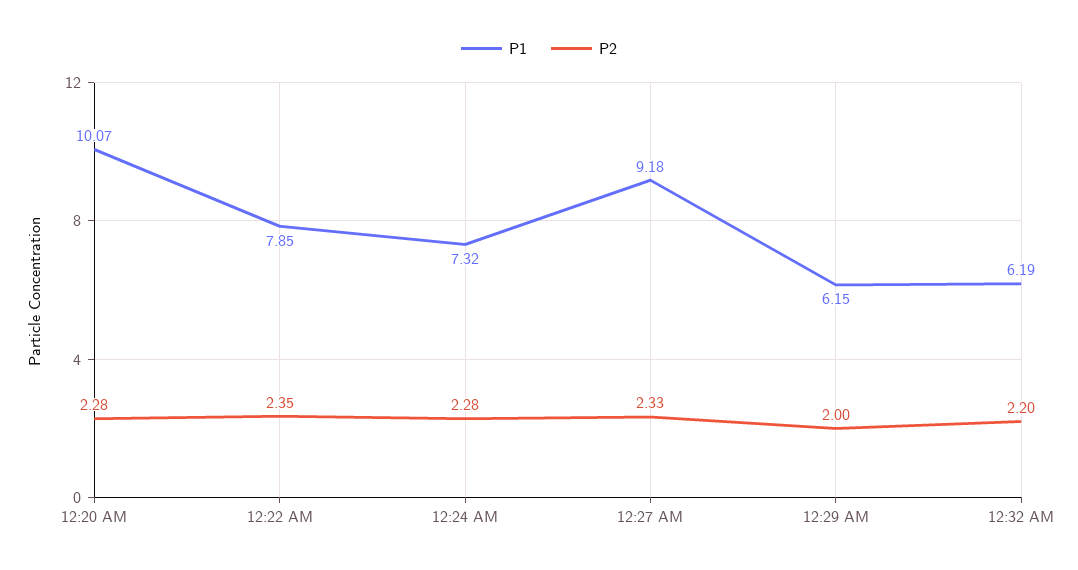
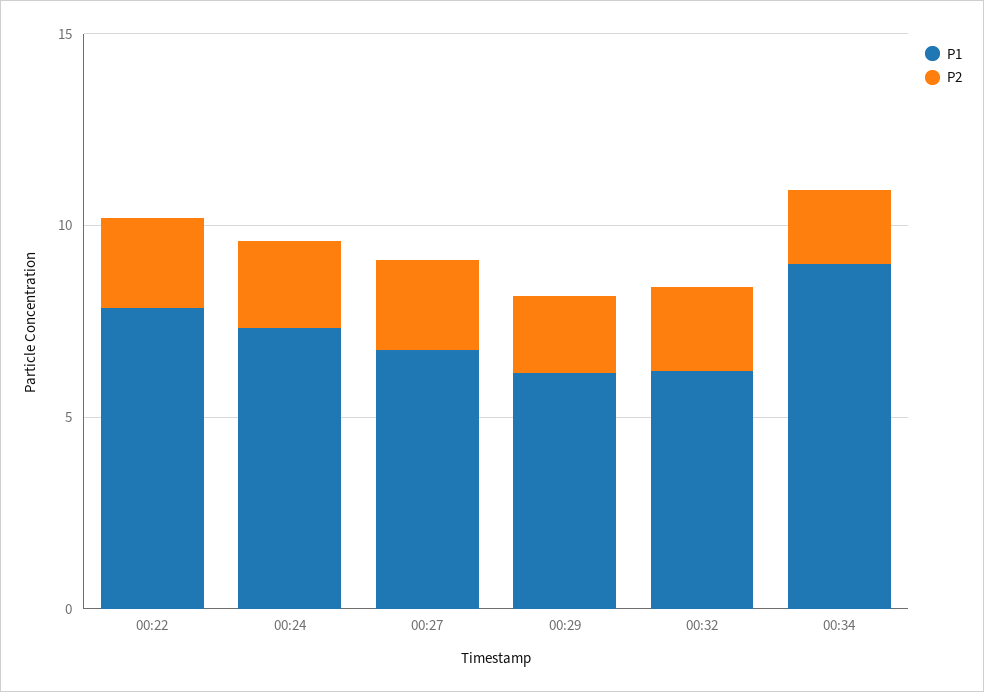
P1, 12:20 AM: 10.07 -> none
P2, 12:20 AM: 2.28 -> none
P1, 12:27 AM: 9.18 -> 7
P1, 00:34: none -> 9
P2, 00:34: none -> 2

